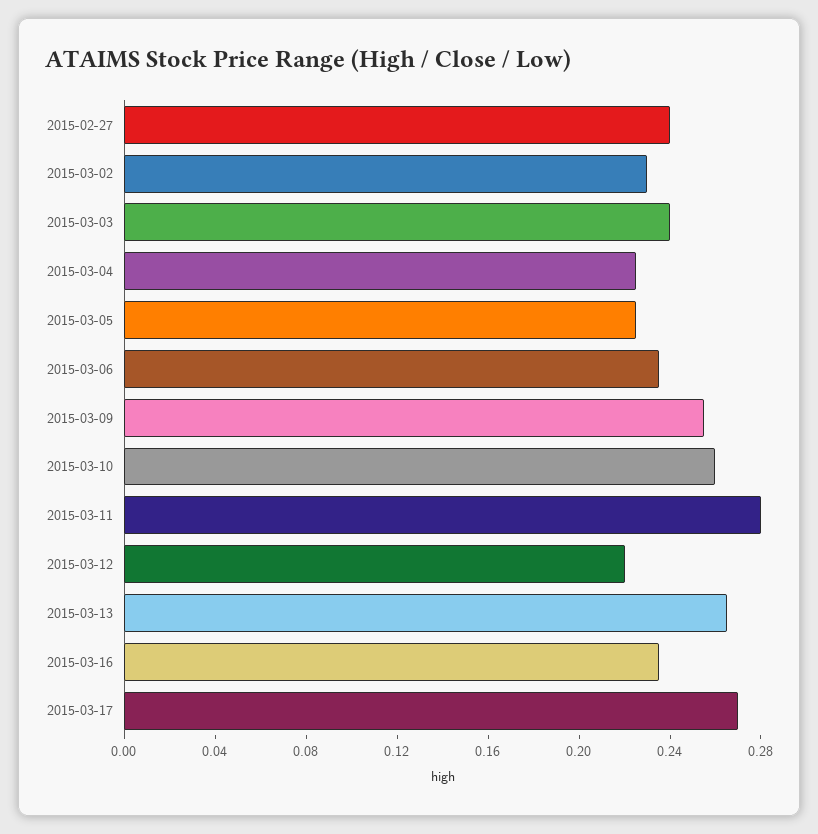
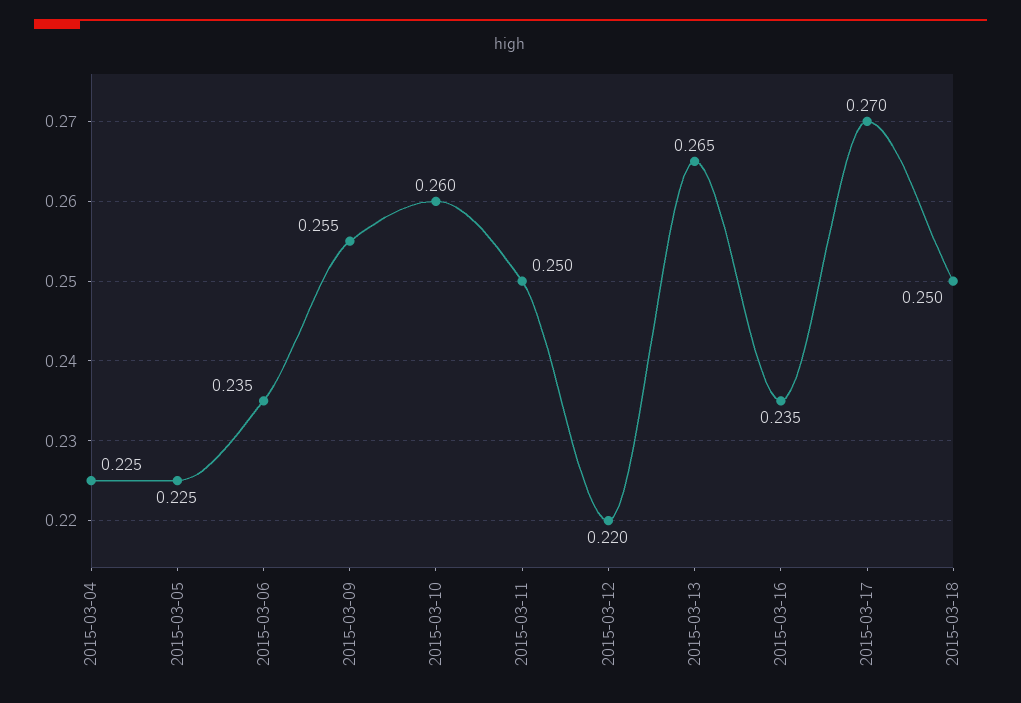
2015-02-27: 0.24 -> none
2015-03-02: 0.23 -> none
2015-03-03: 0.24 -> none
2015-03-11: 0.28 -> 0.25
2015-03-18: none -> 0.25

